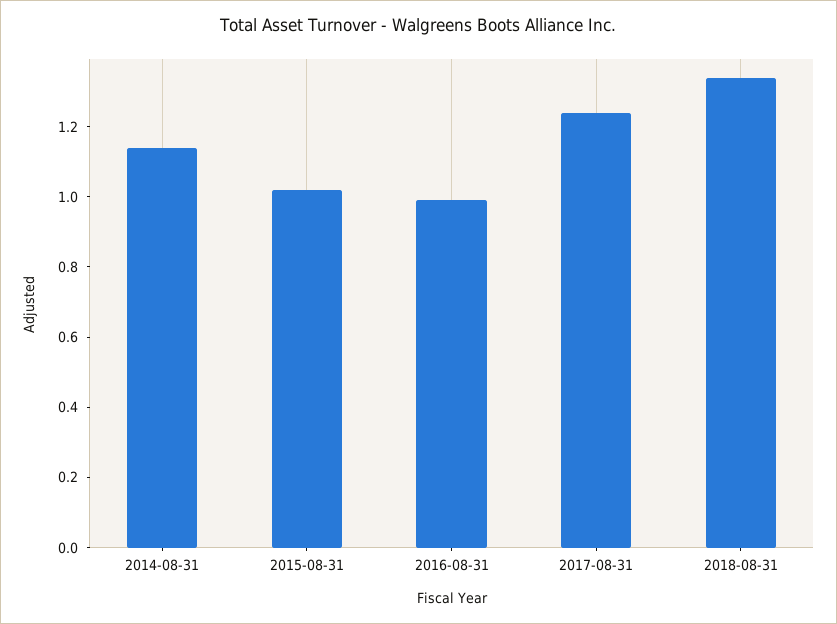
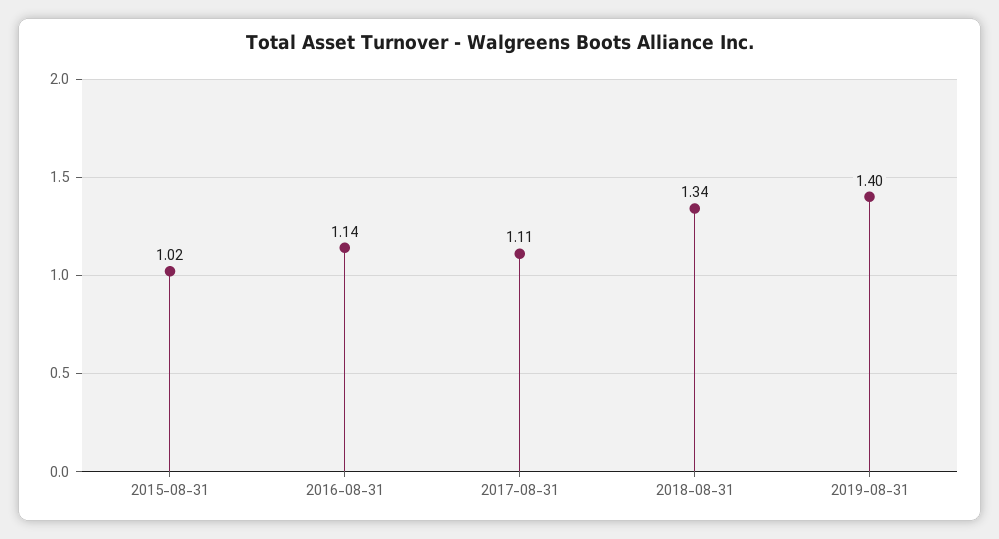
2014-08-31: 1.15 -> none
2016-08-31: 1 -> 1.14
2017-08-31: 1.25 -> 1.11
2019-08-31: none -> 1.4

